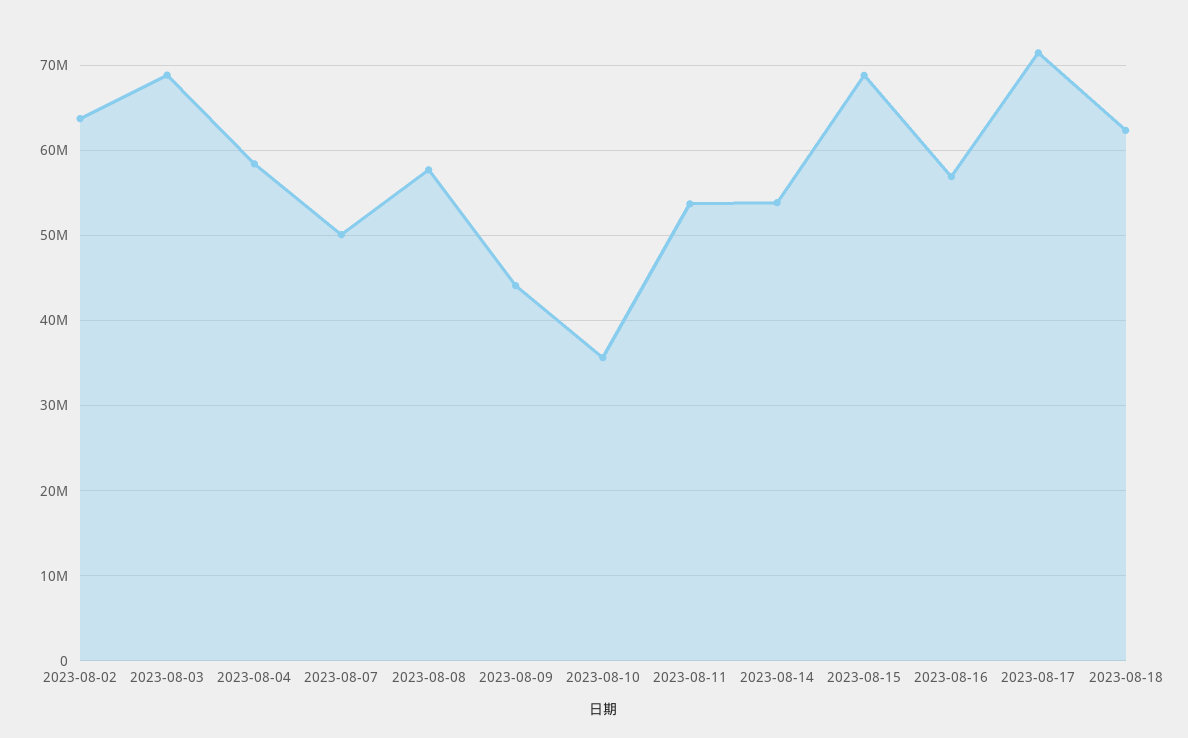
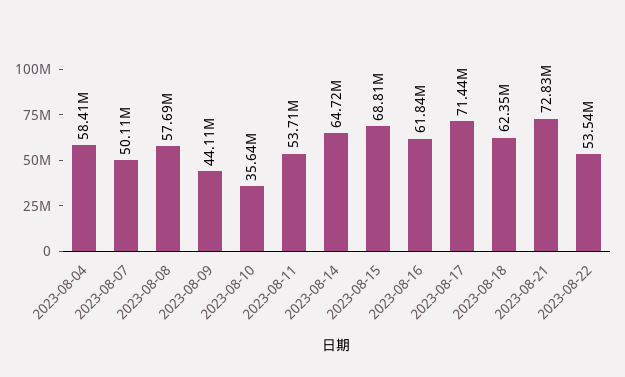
2023-08-02: 64000000 -> none
2023-08-03: 69000000 -> none
2023-08-14: 54000000 -> 64720000
2023-08-16: 57000000 -> 61840000
2023-08-21: none -> 72830000
2023-08-22: none -> 53540000

